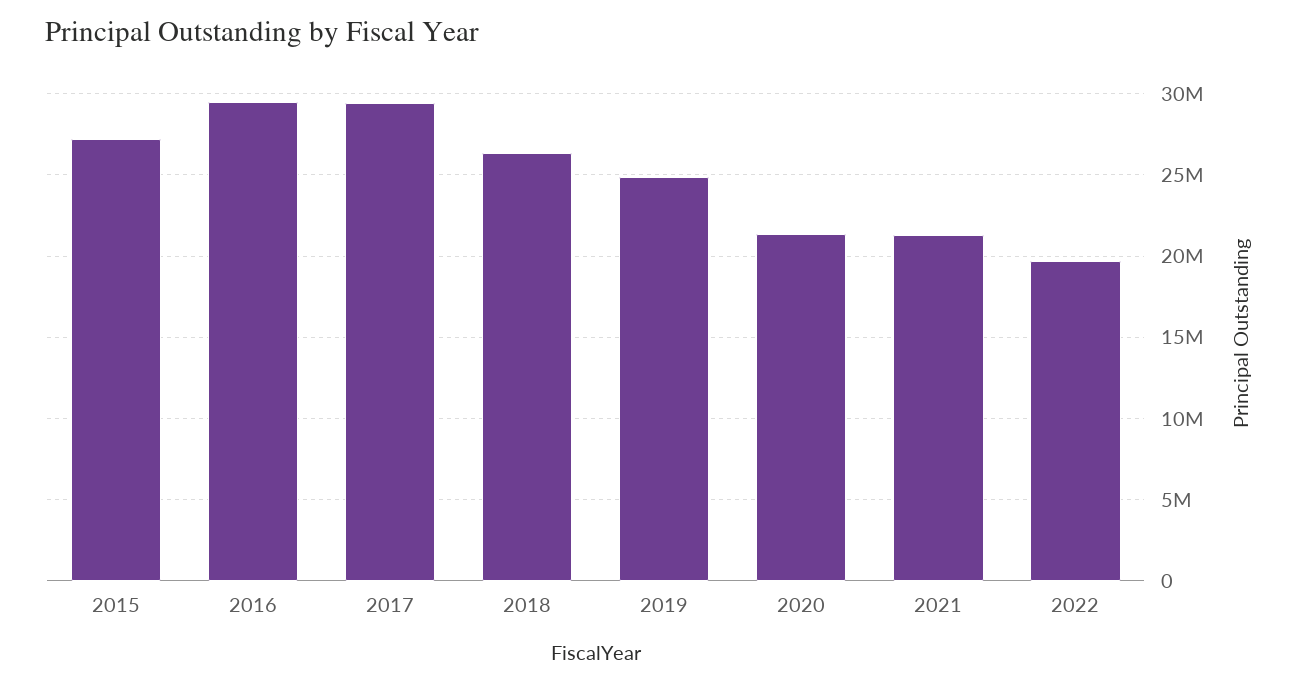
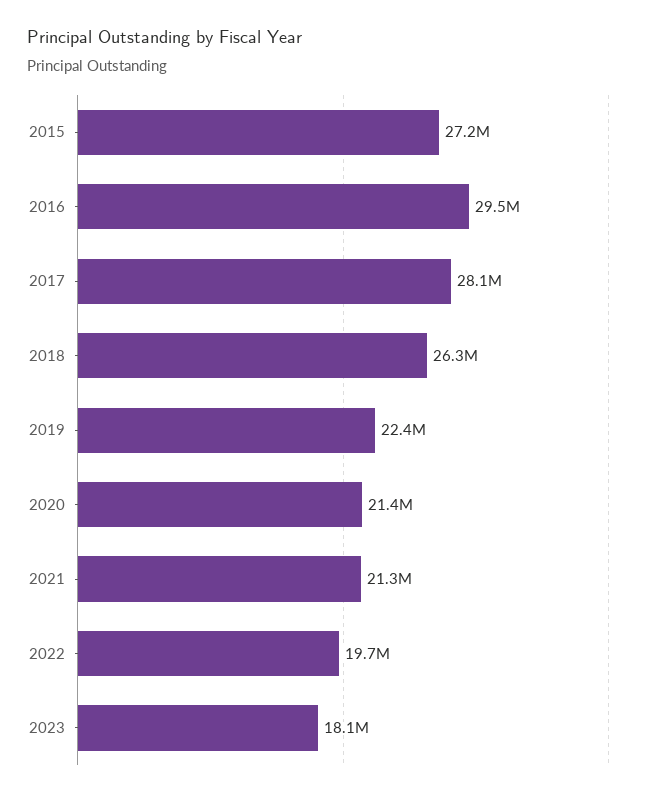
2017: 29500000 -> 28100000
2019: 25000000 -> 22400000
2023: none -> 18100000

